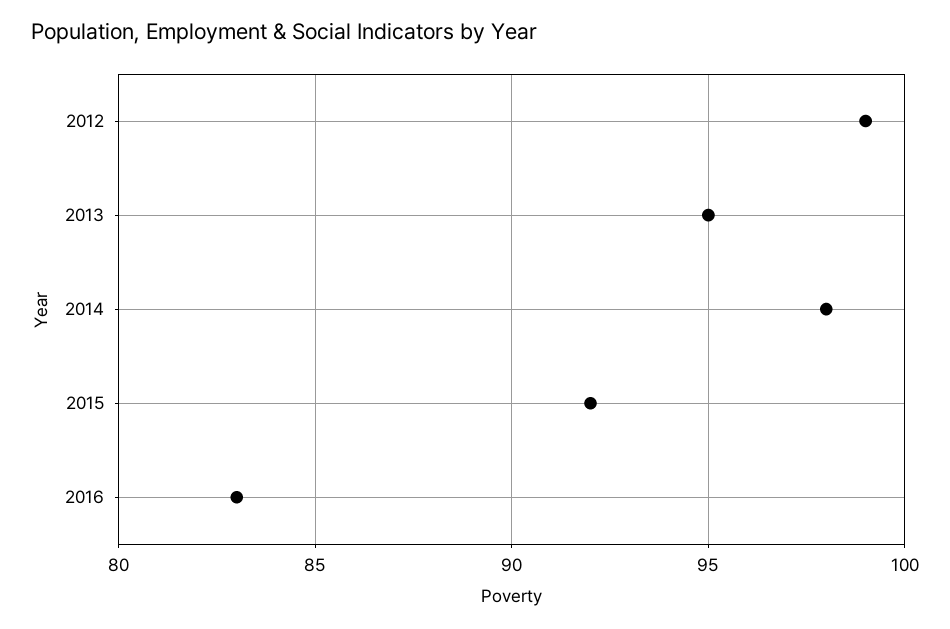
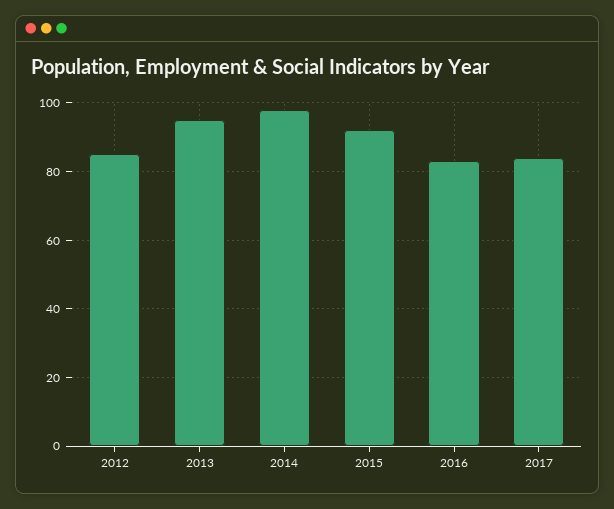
2012: 99 -> 85
2017: none -> 85

